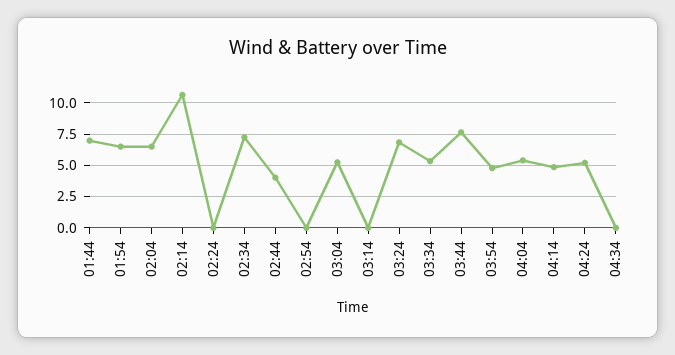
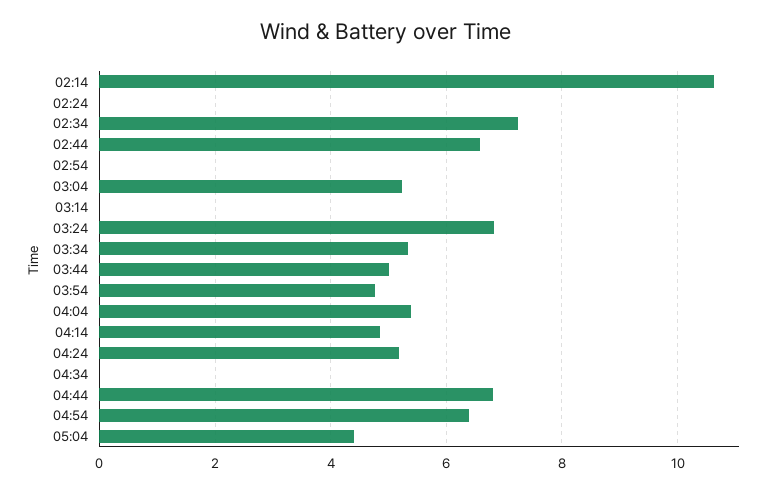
01:44: 7 -> none
01:54: 6.5 -> none
02:04: 6.5 -> none
02:44: 4 -> 6.6
03:44: 7.5 -> 5
04:44: none -> 6.8
04:54: none -> 6.4
05:04: none -> 4.4

